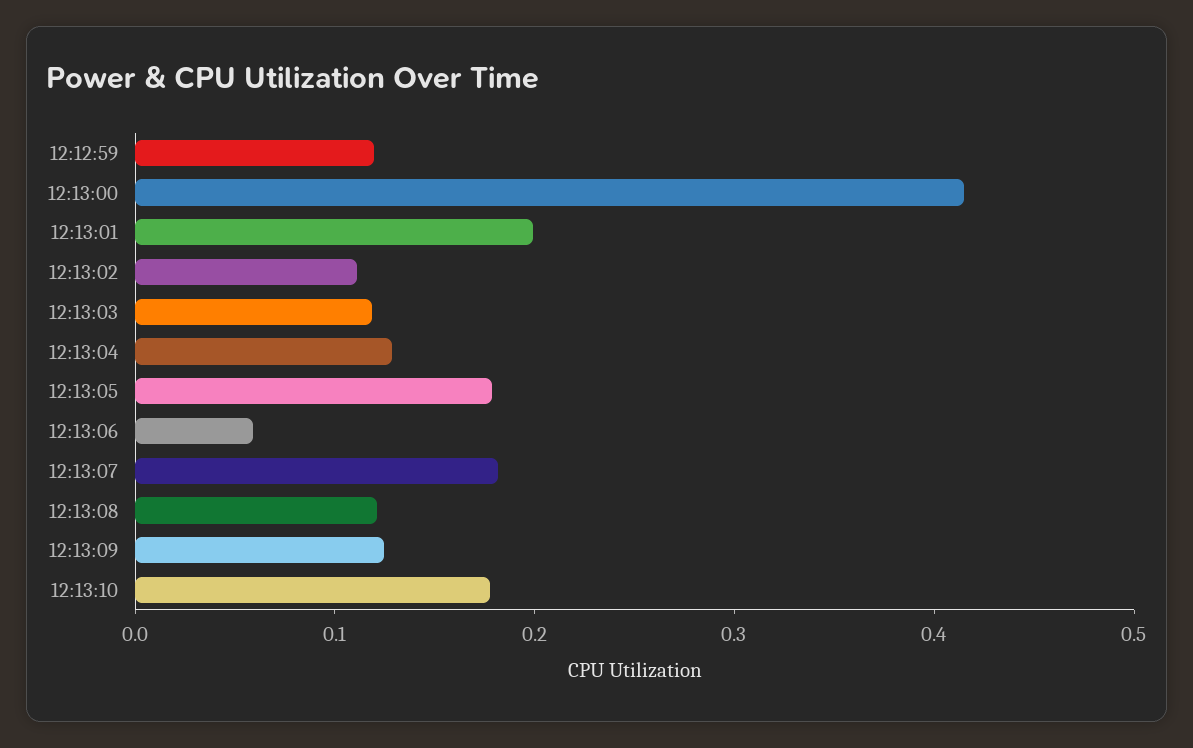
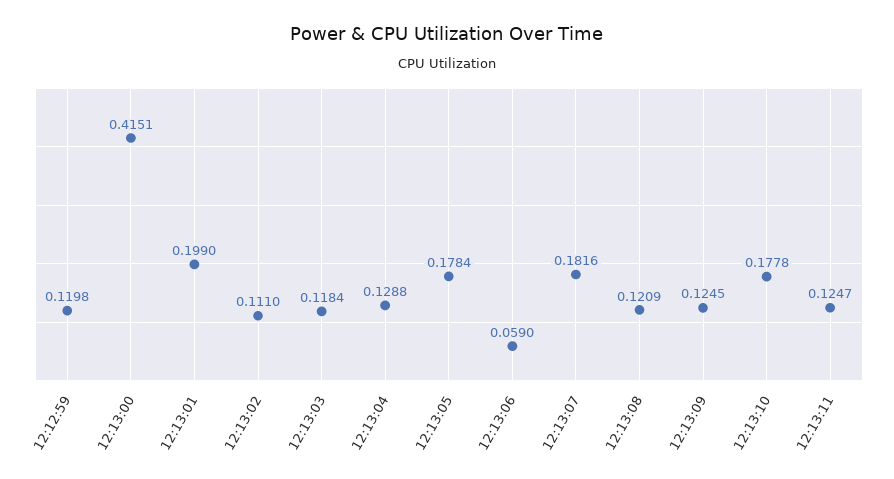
12:13:11: none -> 0.1247

